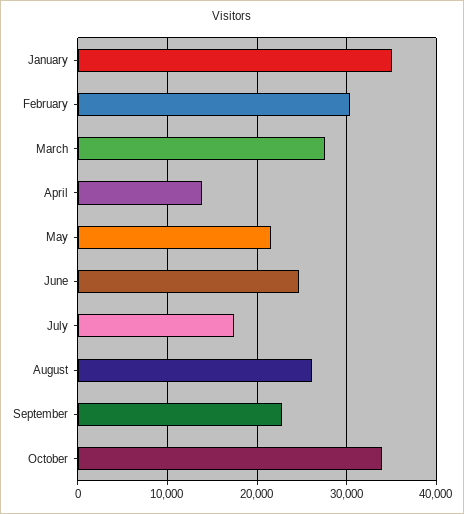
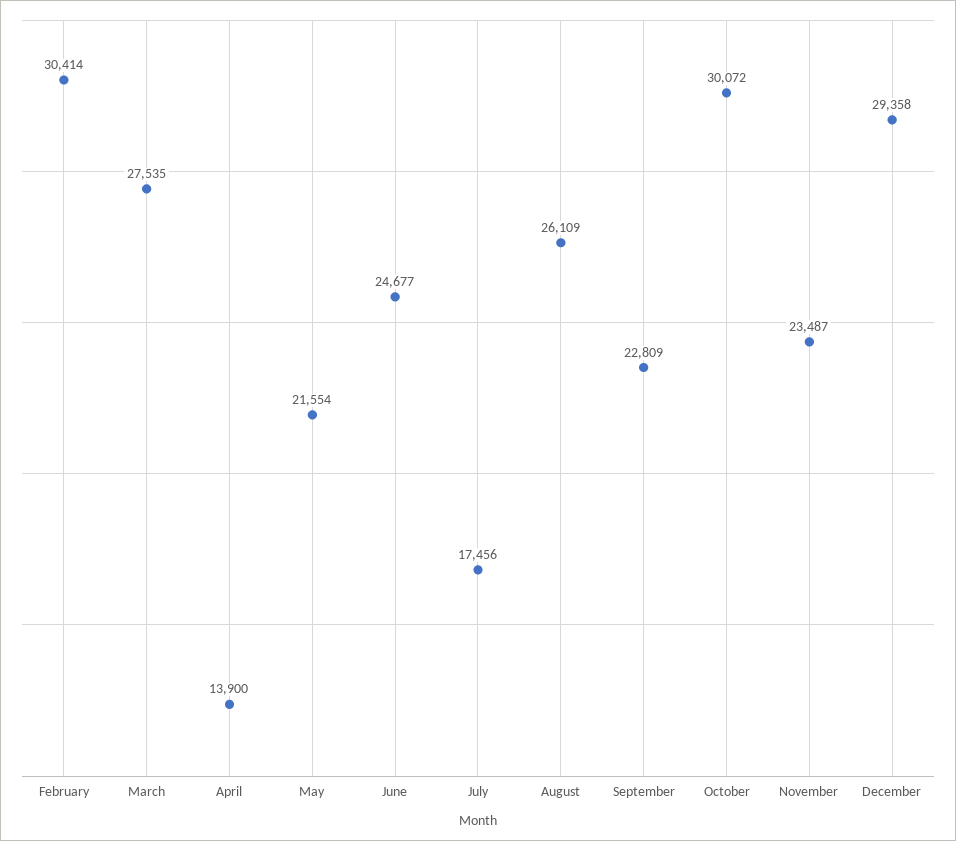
January: 35000 -> none
October: 34000 -> 30072
November: none -> 23487
December: none -> 29358

